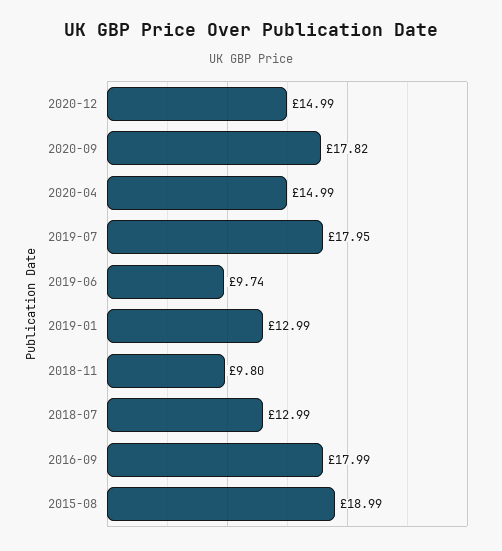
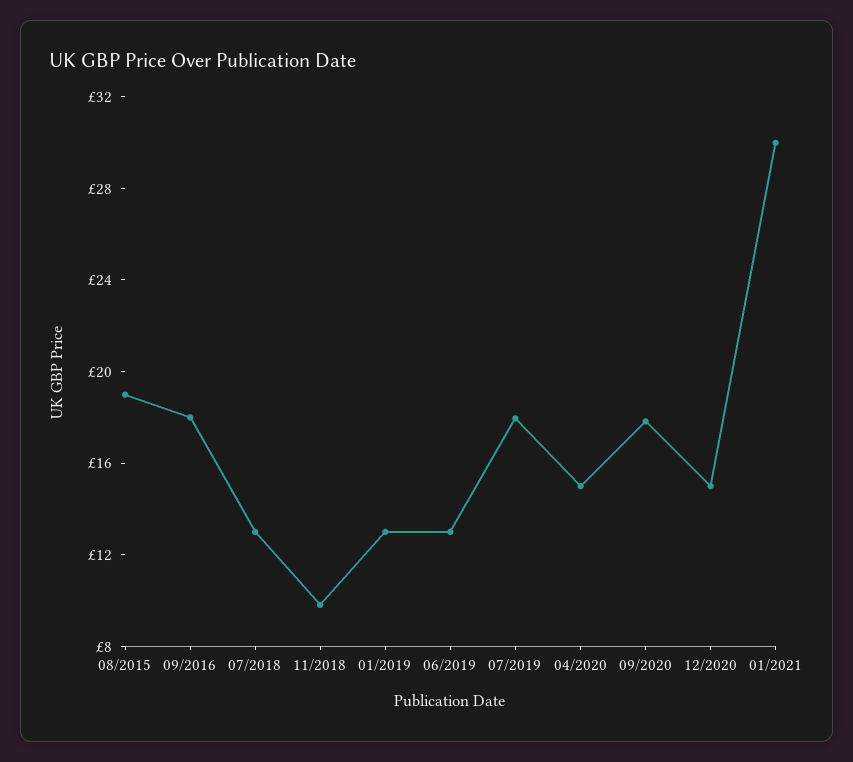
2019-06: 9.74 -> 13
01/2021: none -> 30

